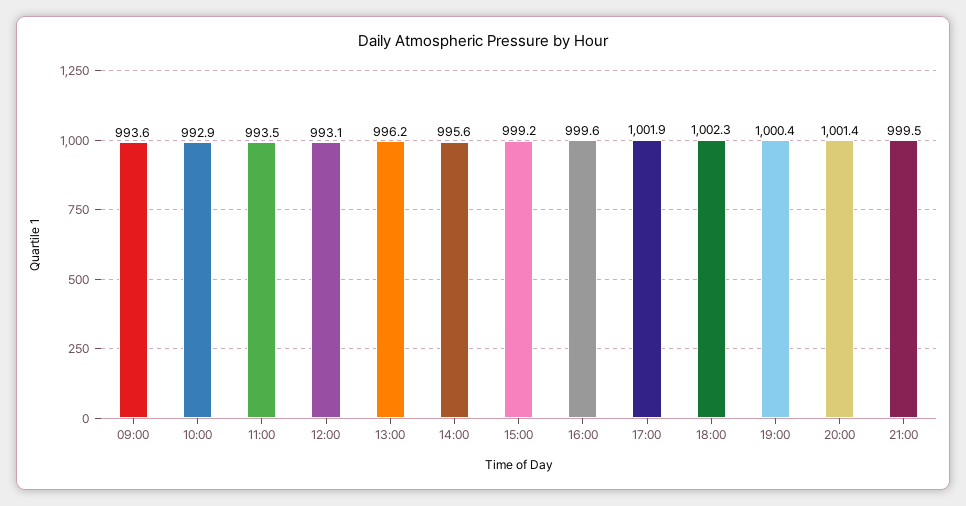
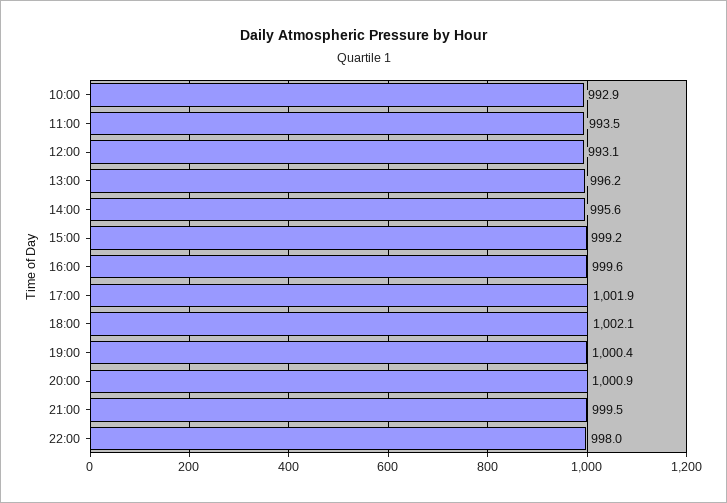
09:00: 993.6 -> none
18:00: 1002.3 -> 1002.1
20:00: 1001.4 -> 1000.9
22:00: none -> 998

